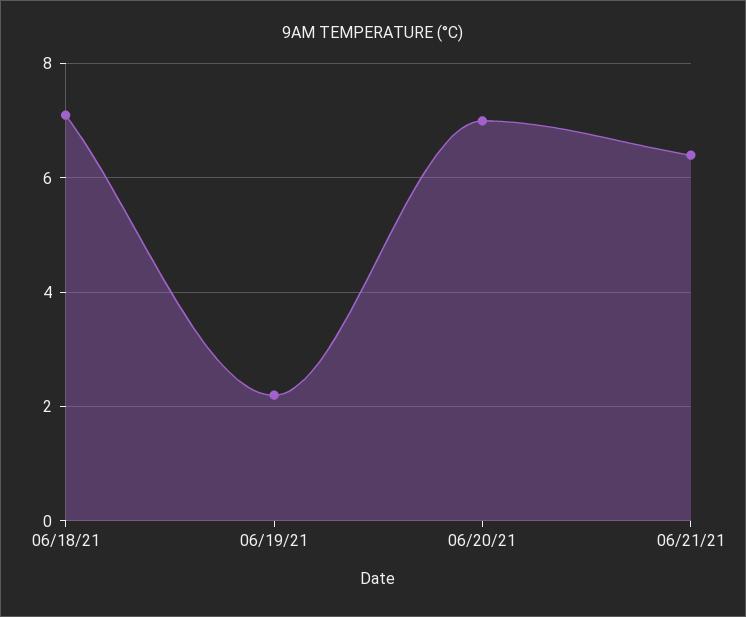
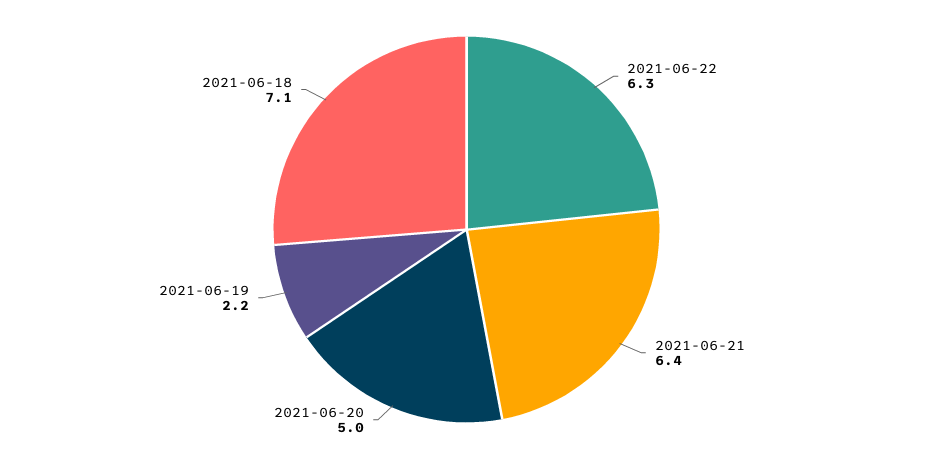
06/20/21: 7 -> 5
2021-06-22: none -> 6.3

